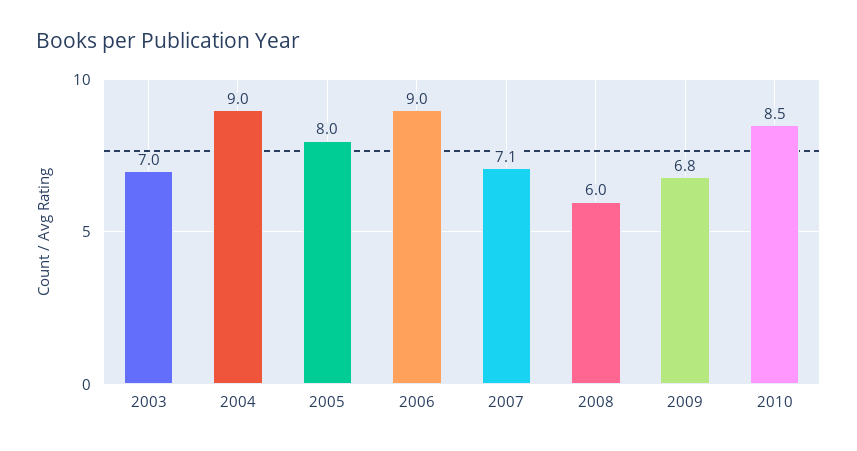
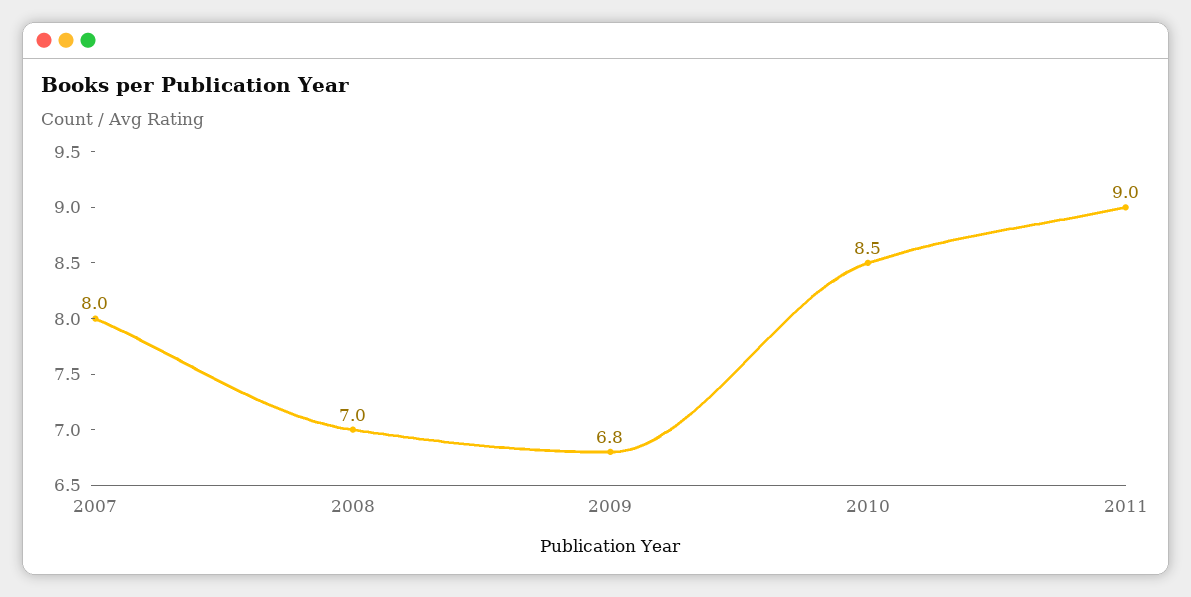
2003: 7 -> none
2004: 9 -> none
2005: 8 -> none
2006: 9 -> none
2007: 7.1 -> 8
2008: 6 -> 7
2011: none -> 9

